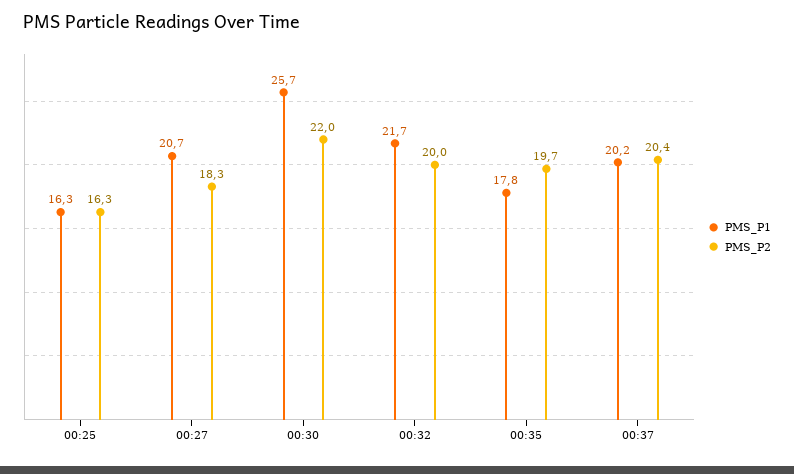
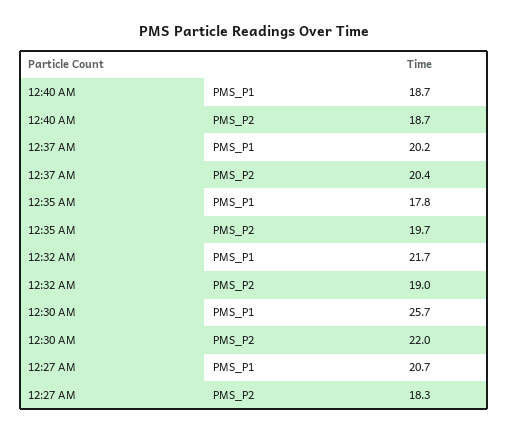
PMS_P1, 00:25: 16.3 -> none
PMS_P2, 00:25: 16.3 -> none
PMS_P2, 00:32: 20 -> 19
PMS_P1, 12:40 AM: none -> 18.7
PMS_P2, 12:40 AM: none -> 18.7

